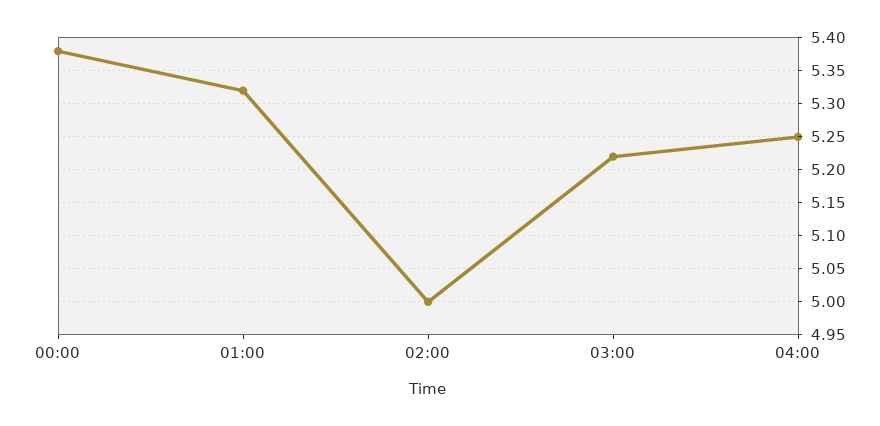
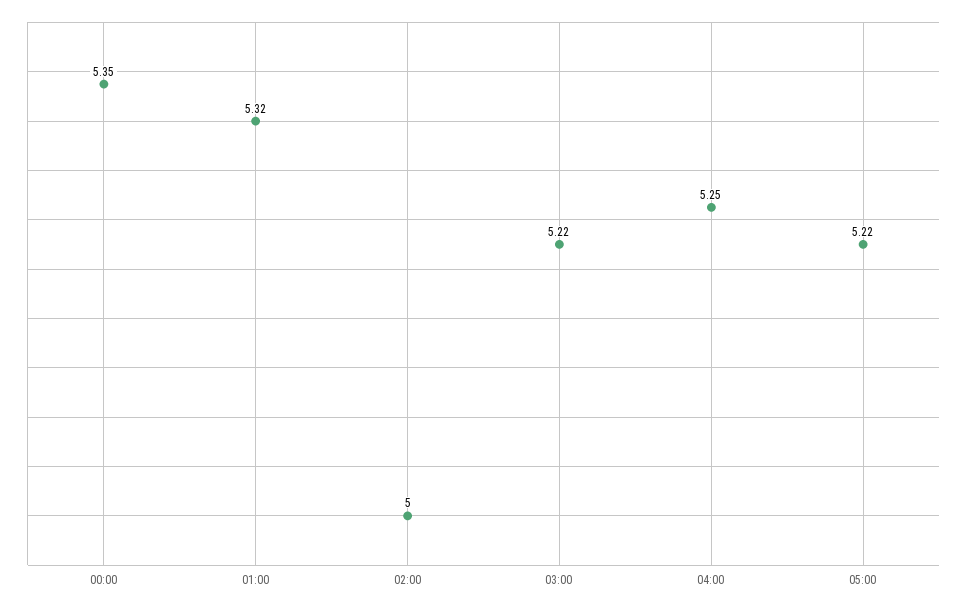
00:00: 5.38 -> 5.35
05:00: none -> 5.22

